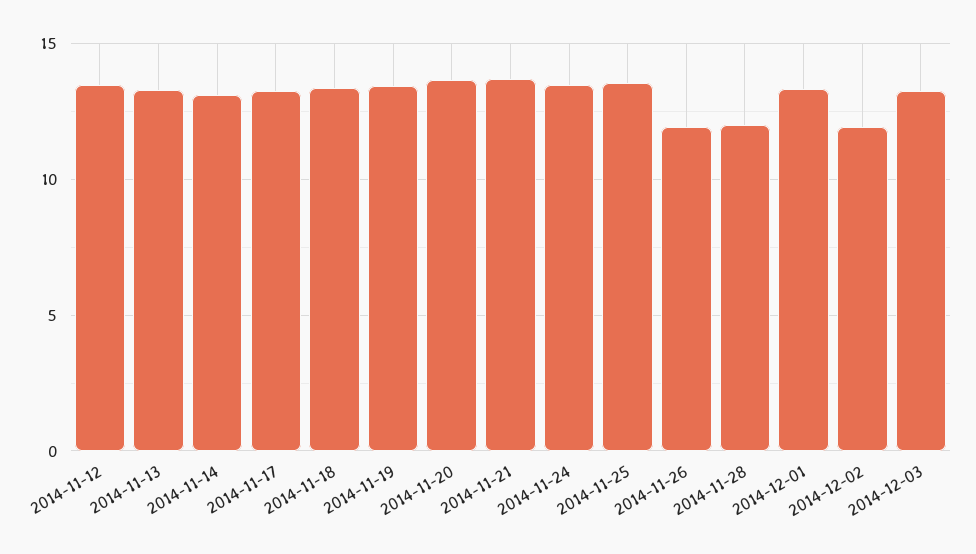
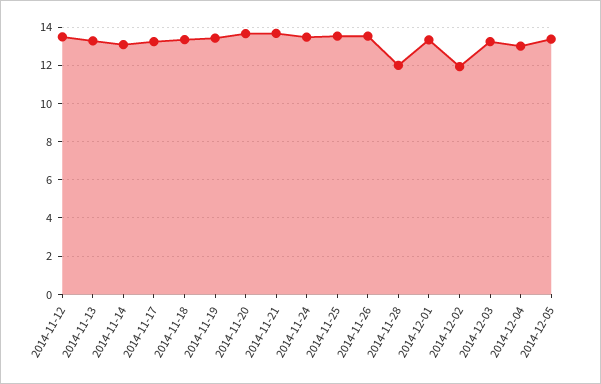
2014-11-26: 12 -> 13.5
2014-12-04: none -> 13
2014-12-05: none -> 13.5

